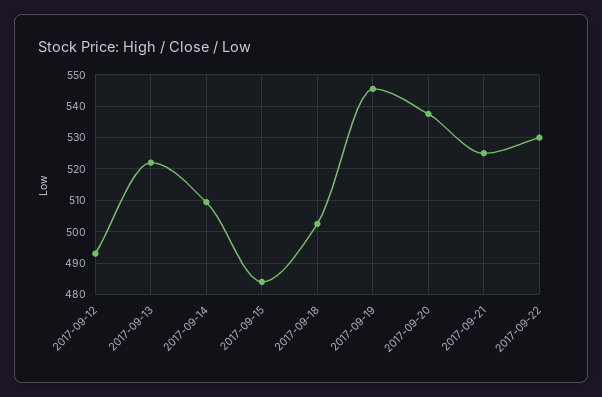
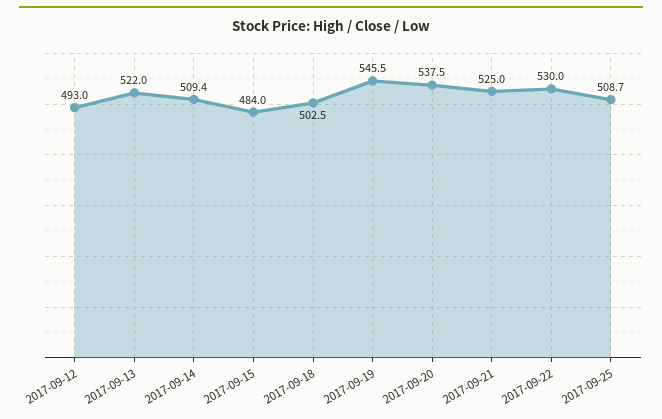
2017-09-25: none -> 508.7

